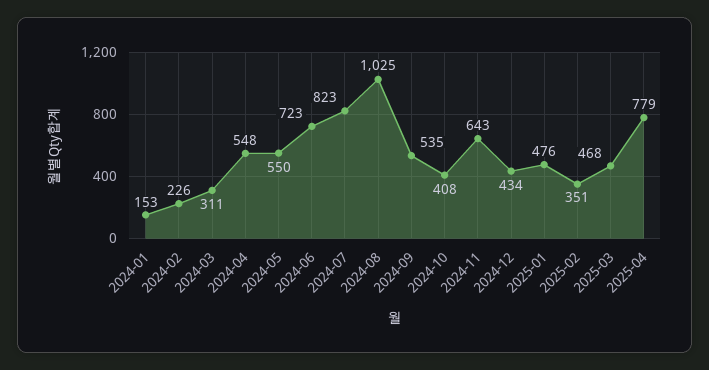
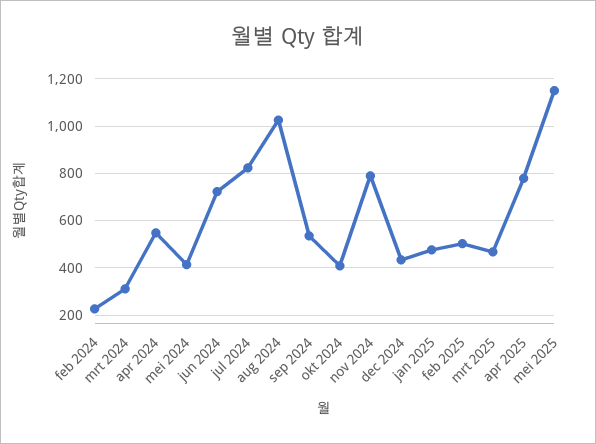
2024-01: 153 -> none
2024-05: 550 -> 400
2024-11: 643 -> 800
2025-02: 351 -> 500
mei 2025: none -> 1150

